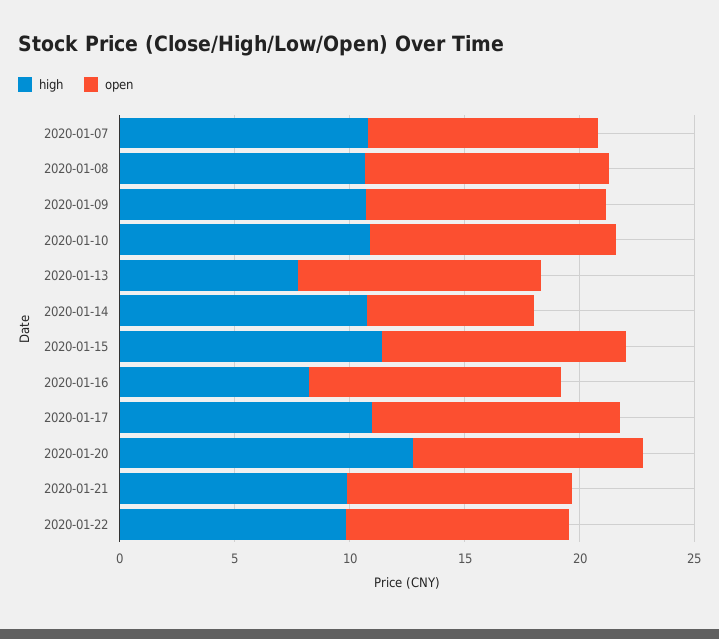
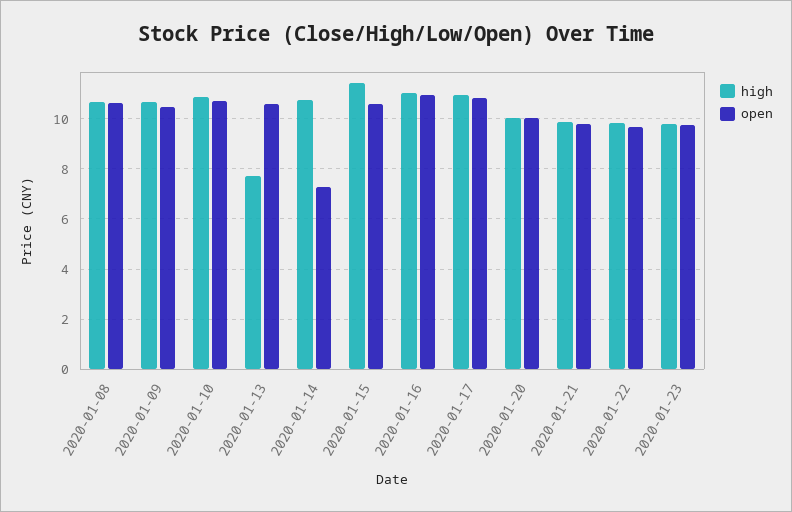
high, 2020-01-07: 11 -> none
open, 2020-01-07: 10 -> none
high, 2020-01-16: 8 -> 11
high, 2020-01-20: 13 -> 10
high, 2020-01-23: none -> 9.75
open, 2020-01-23: none -> 9.75

